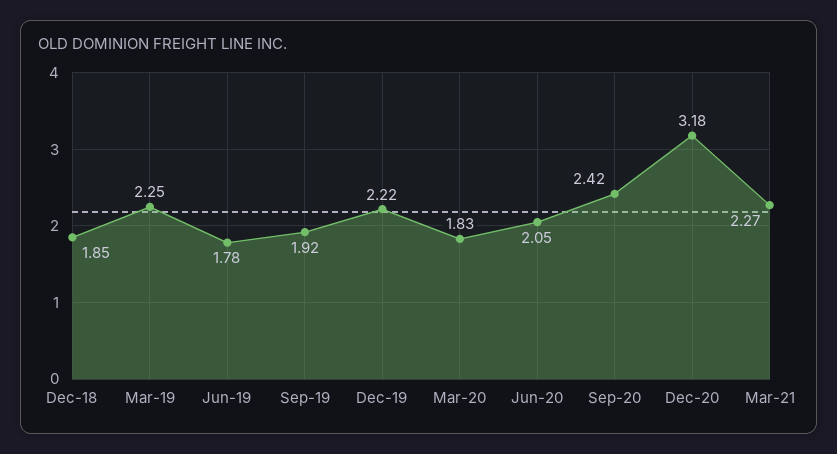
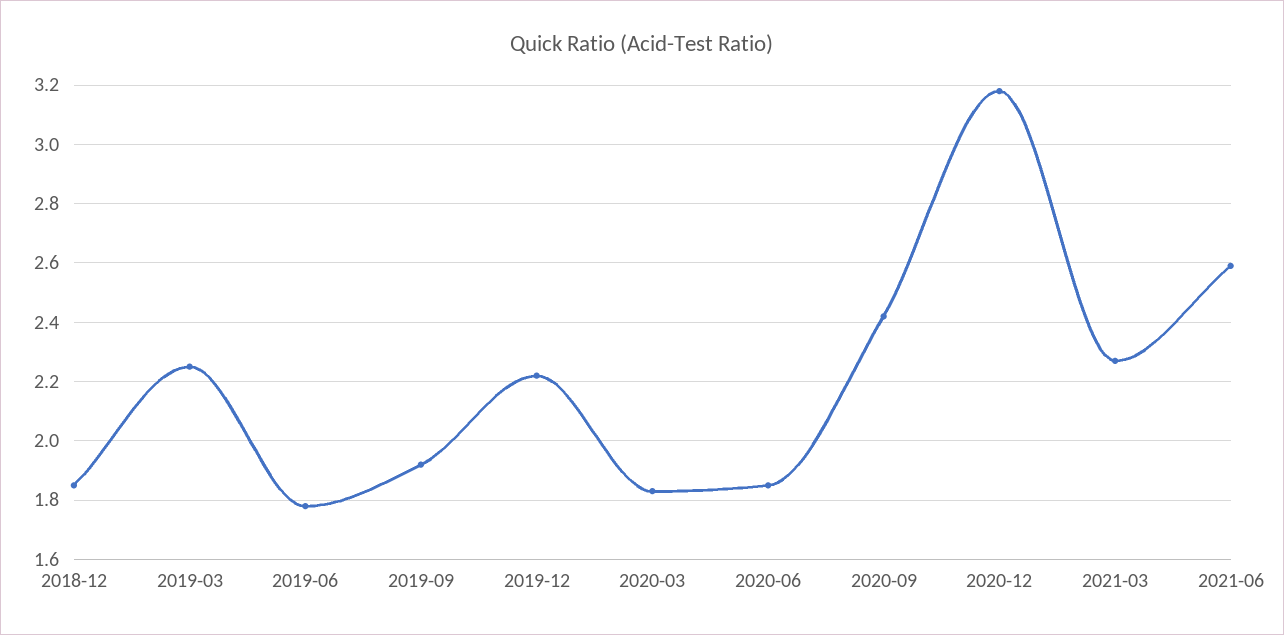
Jun-20: 2.05 -> 1.85
2021-06: none -> 2.6

